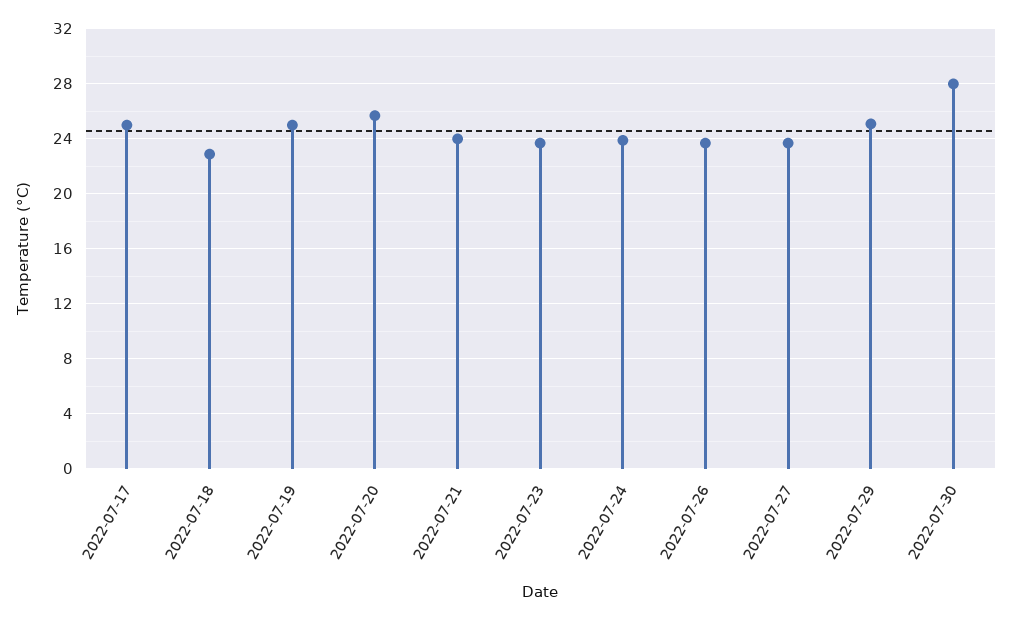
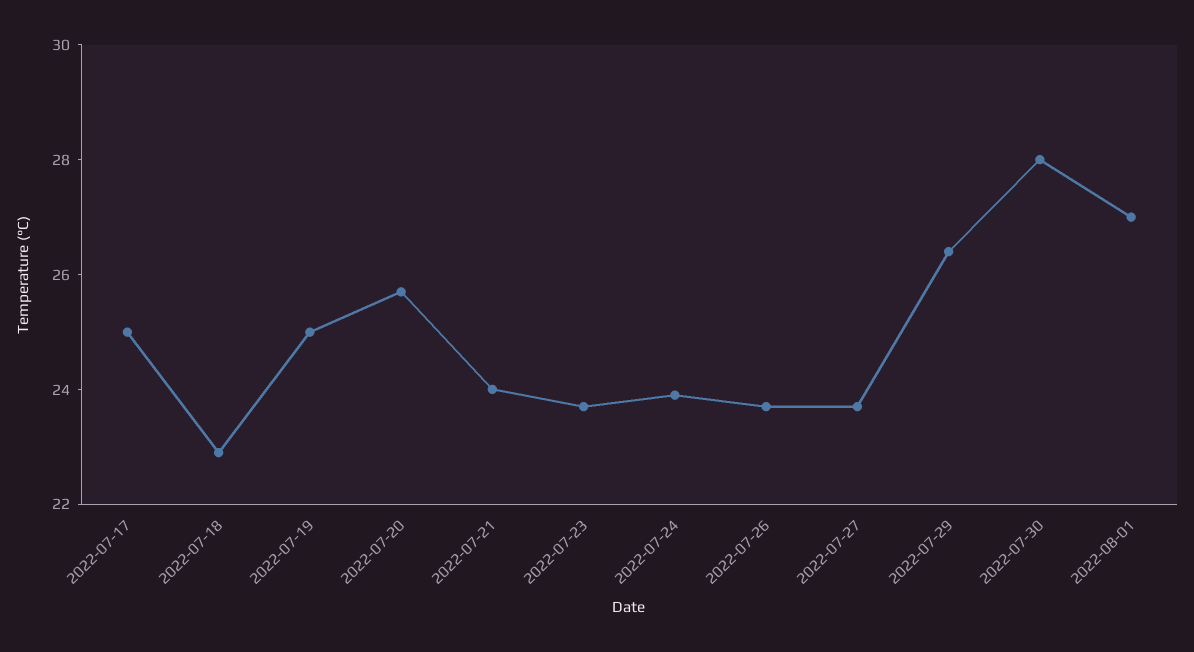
2022-07-29: 25 -> 26.5
2022-08-01: none -> 27

